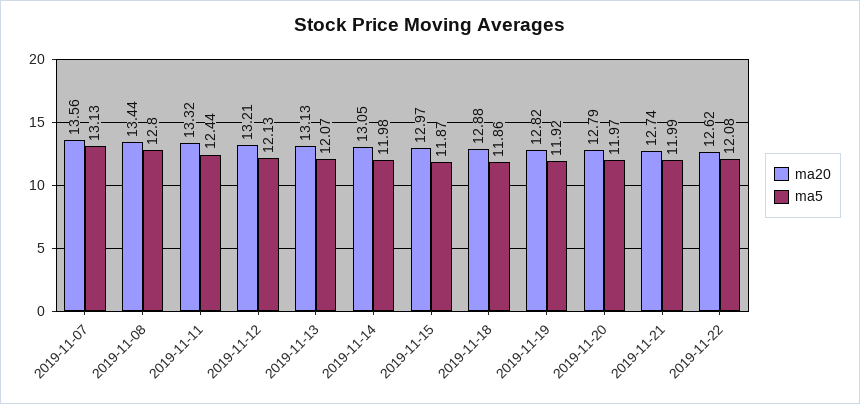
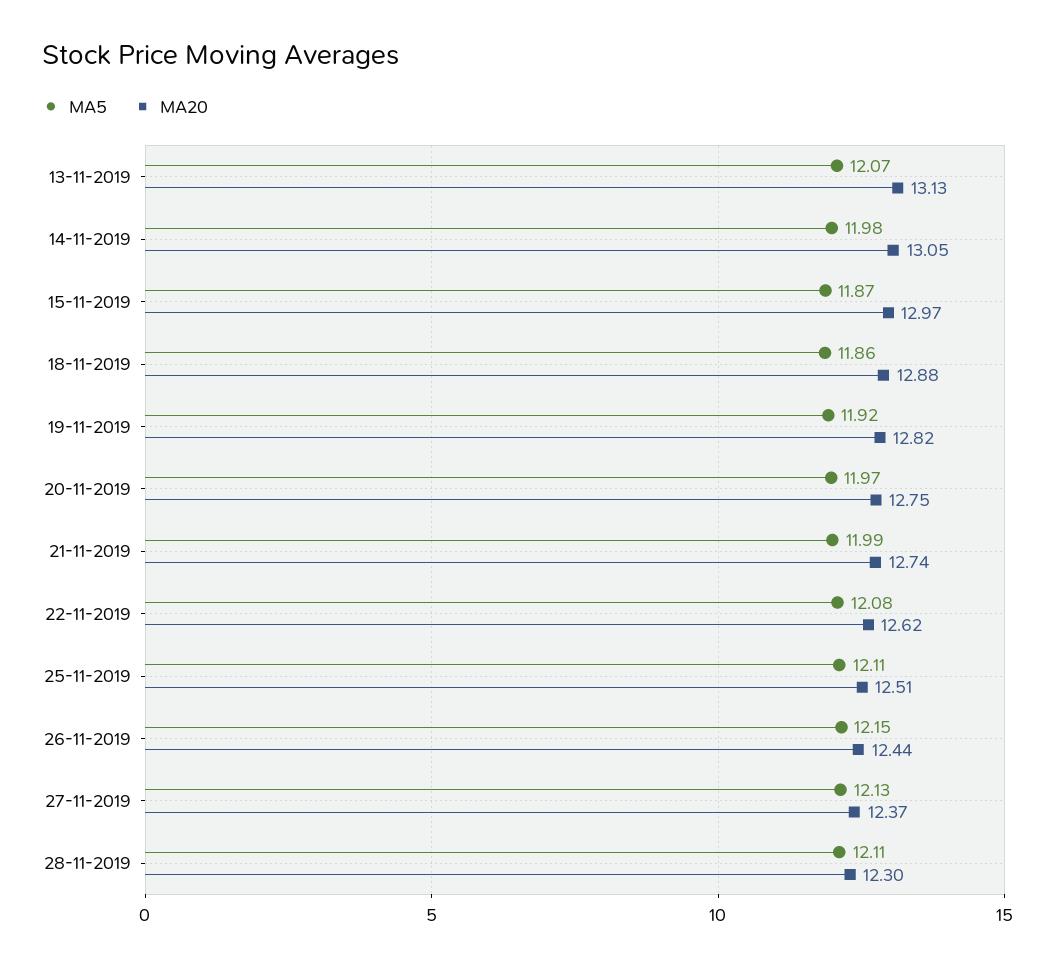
ma20, 2019-11-07: 13.56 -> none
ma5, 2019-11-07: 13.13 -> none
ma20, 2019-11-08: 13.44 -> none
ma5, 2019-11-08: 12.8 -> none
ma20, 2019-11-11: 13.32 -> none
ma5, 2019-11-11: 12.44 -> none
ma20, 2019-11-12: 13.21 -> none
ma5, 2019-11-12: 12.13 -> none
ma20, 2019-11-20: 12.79 -> 12.75
ma5, 25-11-2019: none -> 12.11
ma20, 25-11-2019: none -> 12.51
ma5, 26-11-2019: none -> 12.15
ma20, 26-11-2019: none -> 12.44
ma5, 27-11-2019: none -> 12.13
ma20, 27-11-2019: none -> 12.37
ma5, 28-11-2019: none -> 12.11
ma20, 28-11-2019: none -> 12.3

